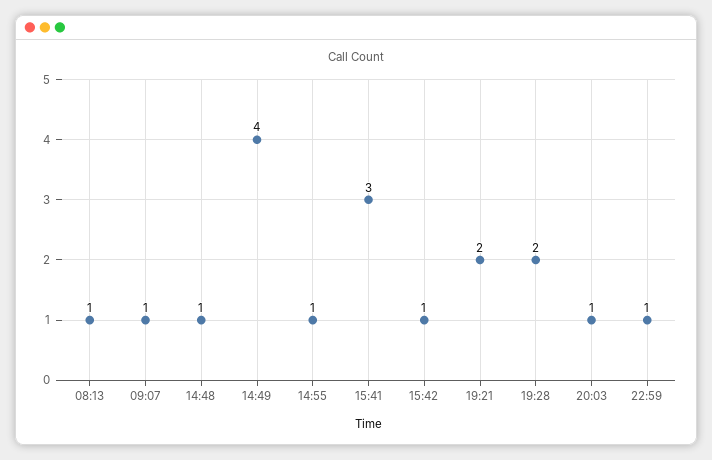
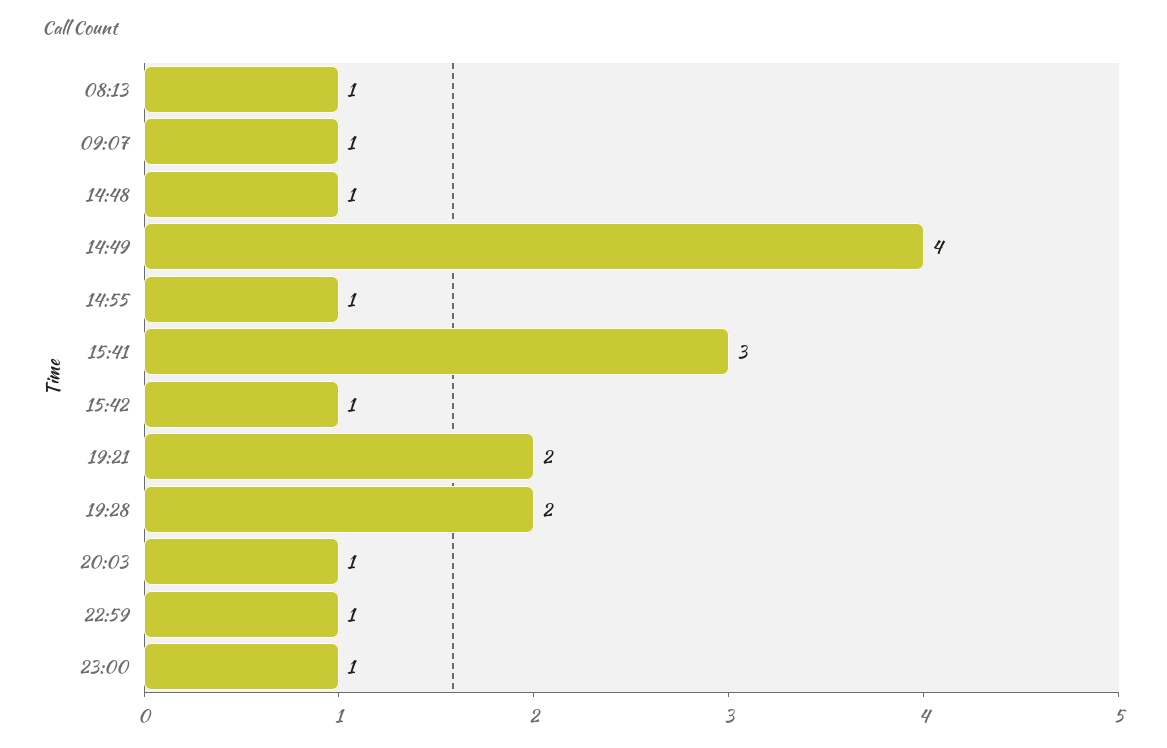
23:00: none -> 1

